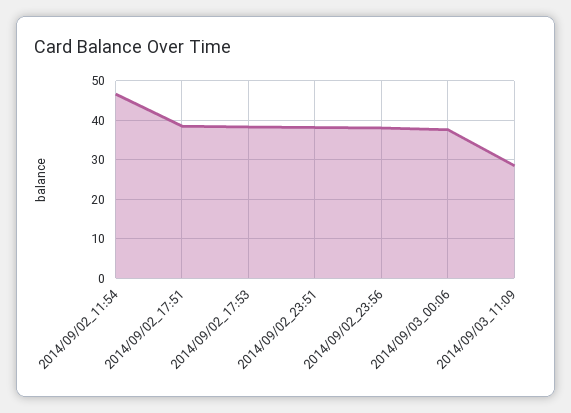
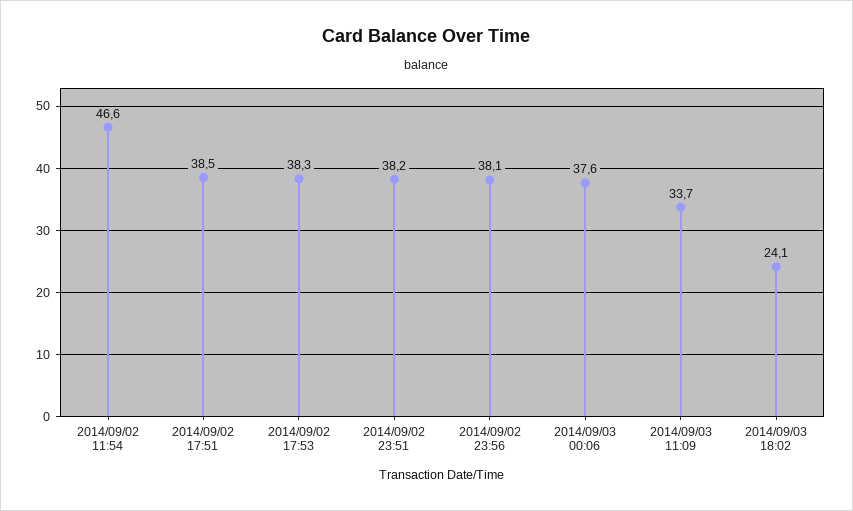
2014/09/03_11:09: 28 -> 33.7
2014/09/03 18:02: none -> 24.1

